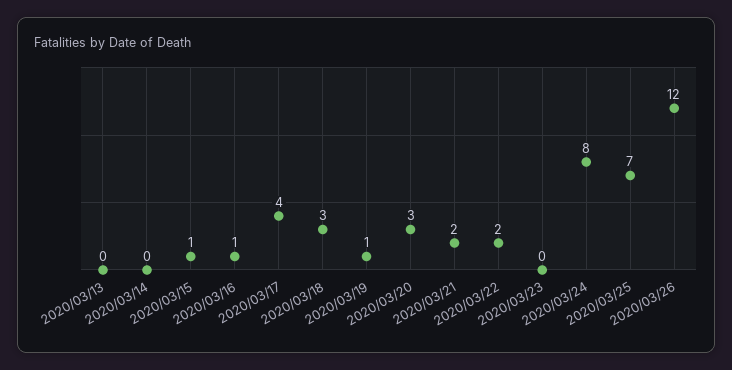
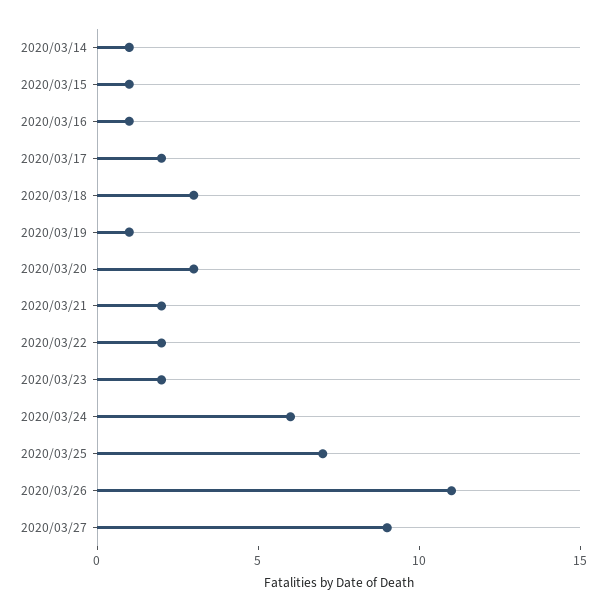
2020/03/13: 0 -> none
2020/03/14: 0 -> 1
2020/03/17: 4 -> 2
2020/03/23: 0 -> 2
2020/03/24: 8 -> 6
2020/03/26: 12 -> 11
2020/03/27: none -> 9

